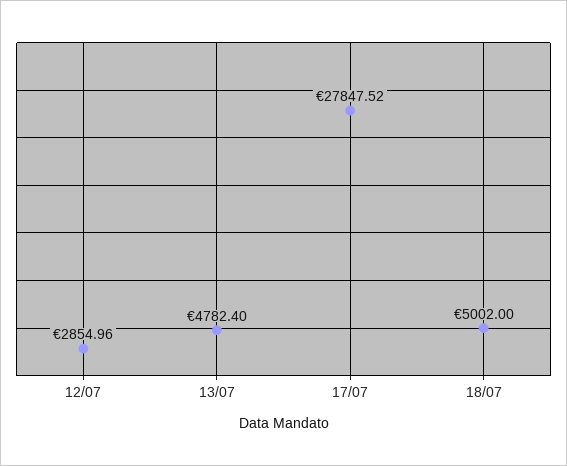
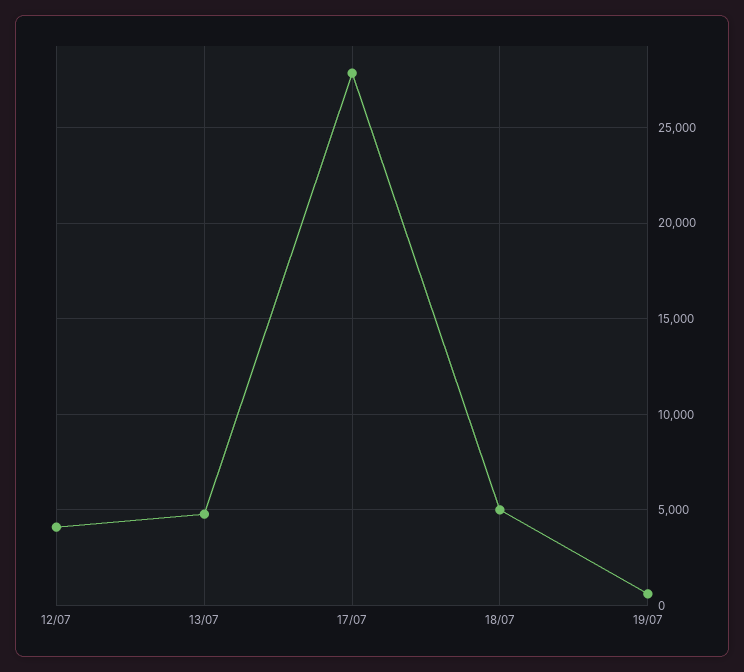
12/07: 2854.96 -> 4000
19/07: none -> 500

